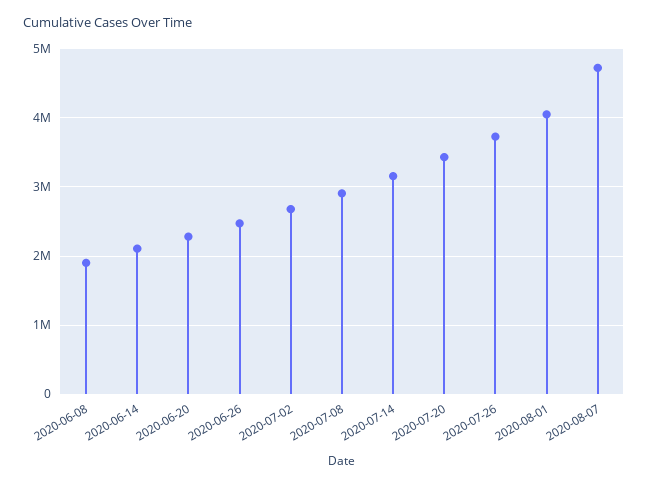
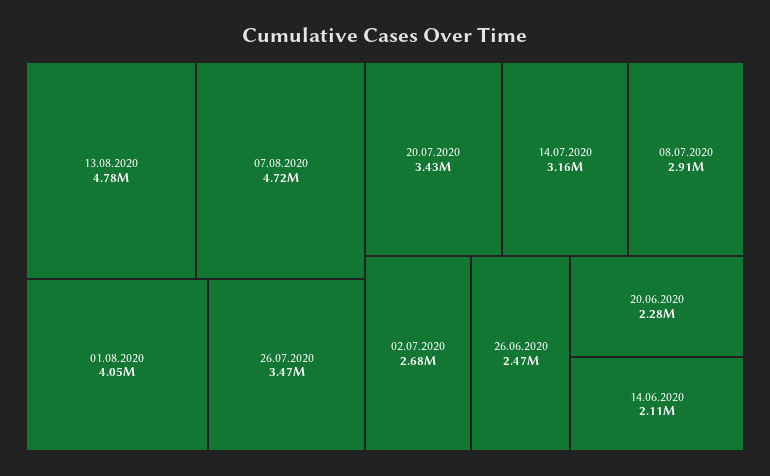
2020-06-08: 1900000 -> none
2020-07-26: 3700000 -> 3470000
13.08.2020: none -> 4780000

